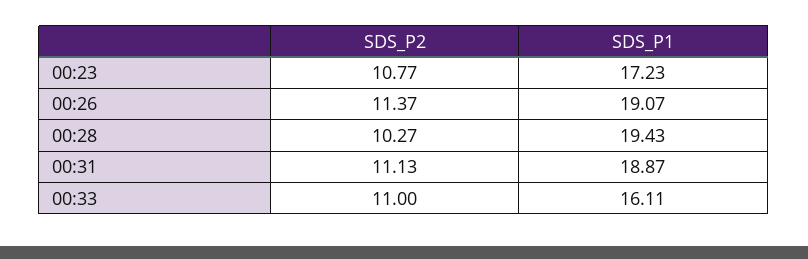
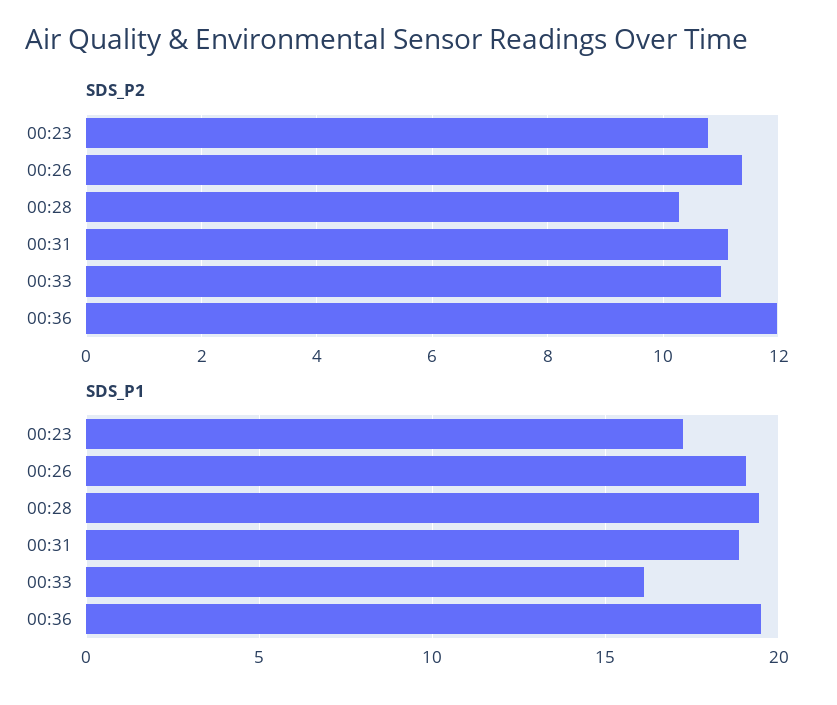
SDS_P2, 00:36: none -> 12
SDS_P1, 00:36: none -> 19.5

